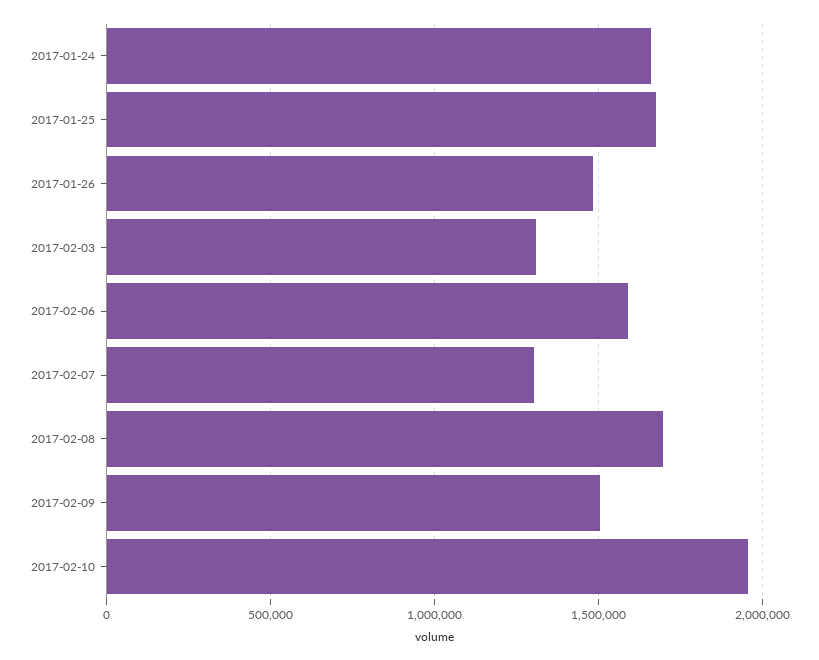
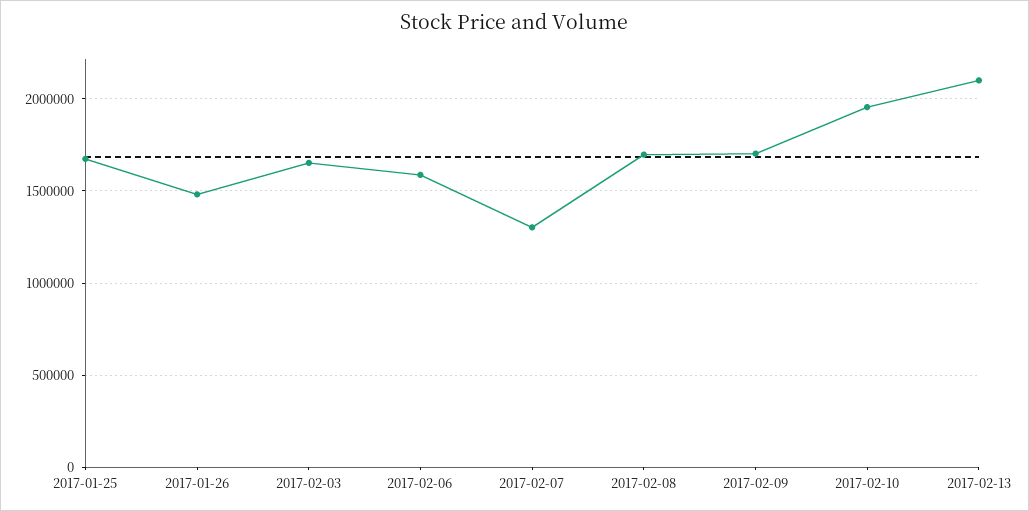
2017-01-24: 1650000 -> none
2017-02-03: 1300000 -> 1650000
2017-02-09: 1500000 -> 1700000
2017-02-13: none -> 2100000

